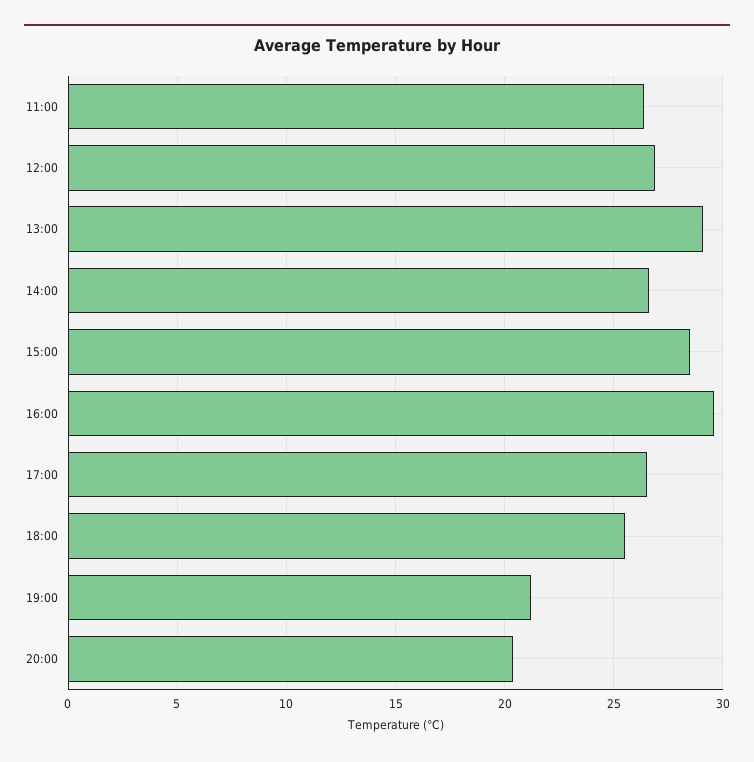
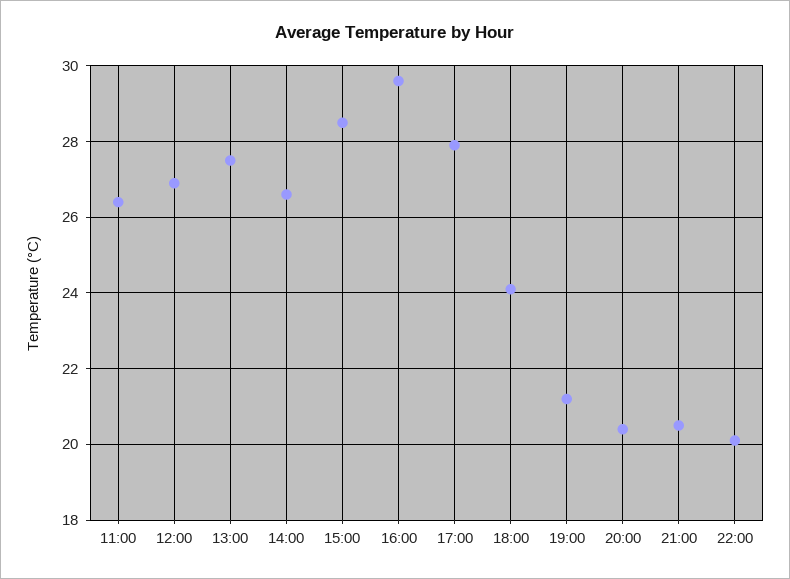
13:00: 29 -> 27.5
17:00: 26.5 -> 28
18:00: 25.5 -> 24
21:00: none -> 20.5
22:00: none -> 20

